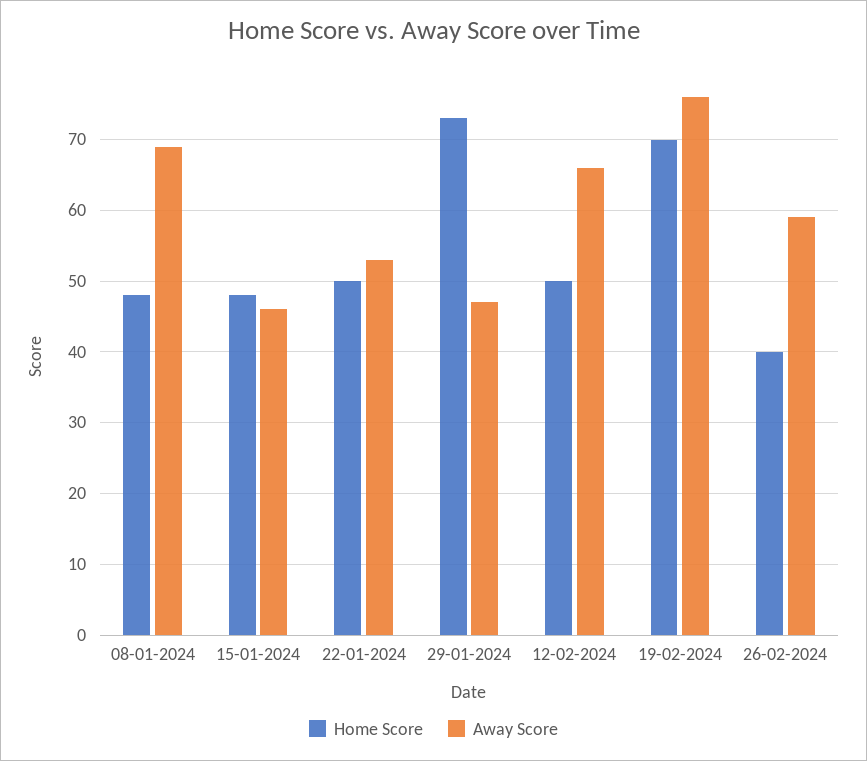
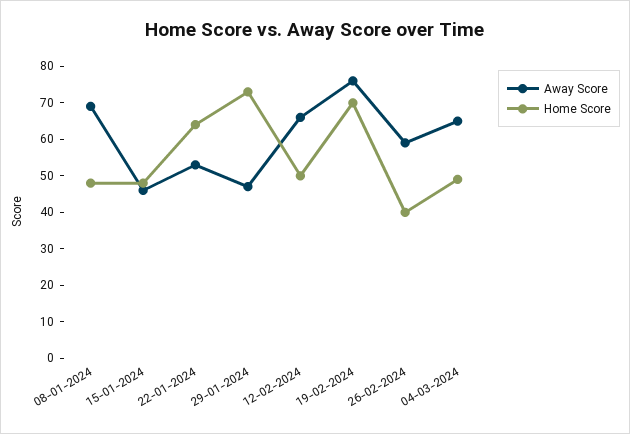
Home Score, 22-01-2024: 50 -> 65
Away Score, 04-03-2024: none -> 65
Home Score, 04-03-2024: none -> 50

